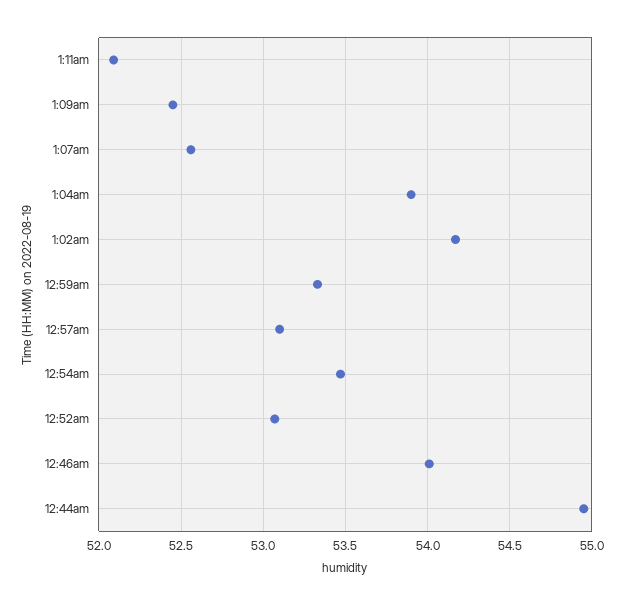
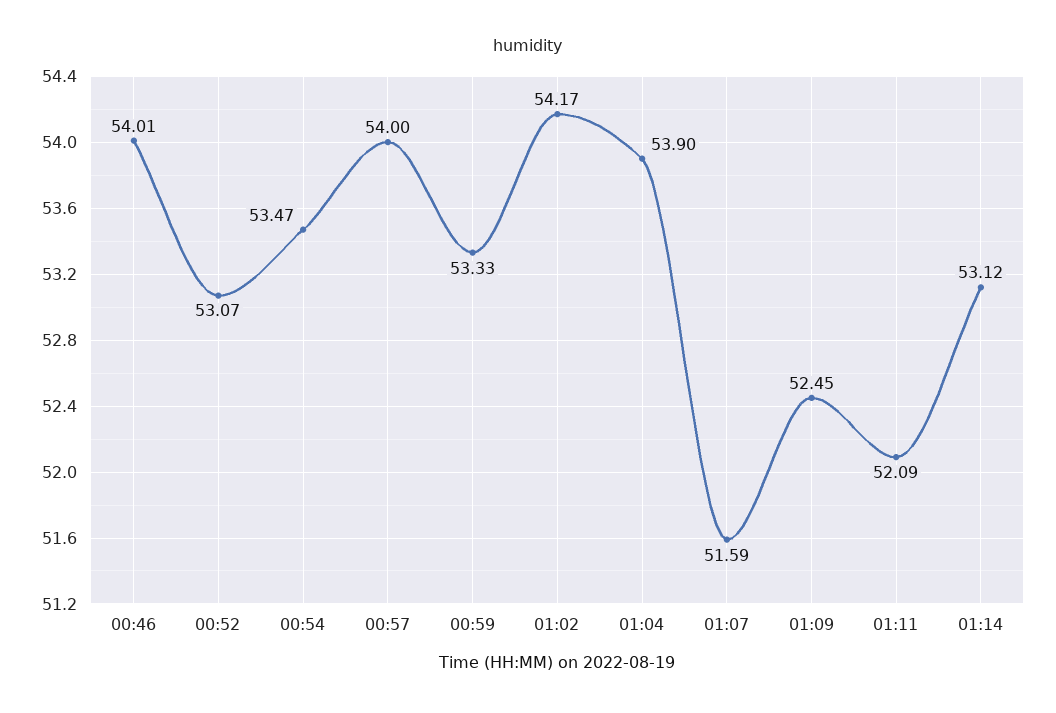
1:07am: 52.55 -> 51.59
12:57am: 53.1 -> 54
12:44am: 54.95 -> none
01:14: none -> 53.12

